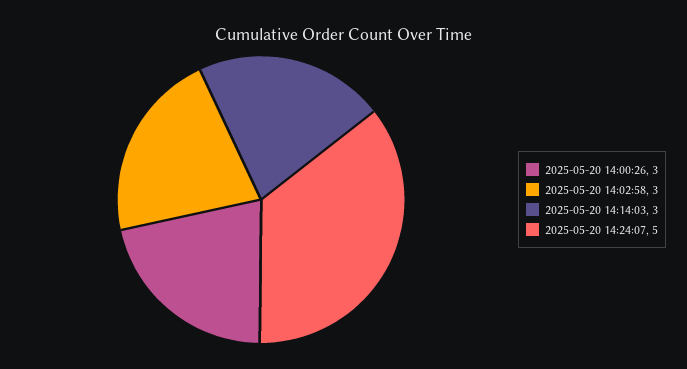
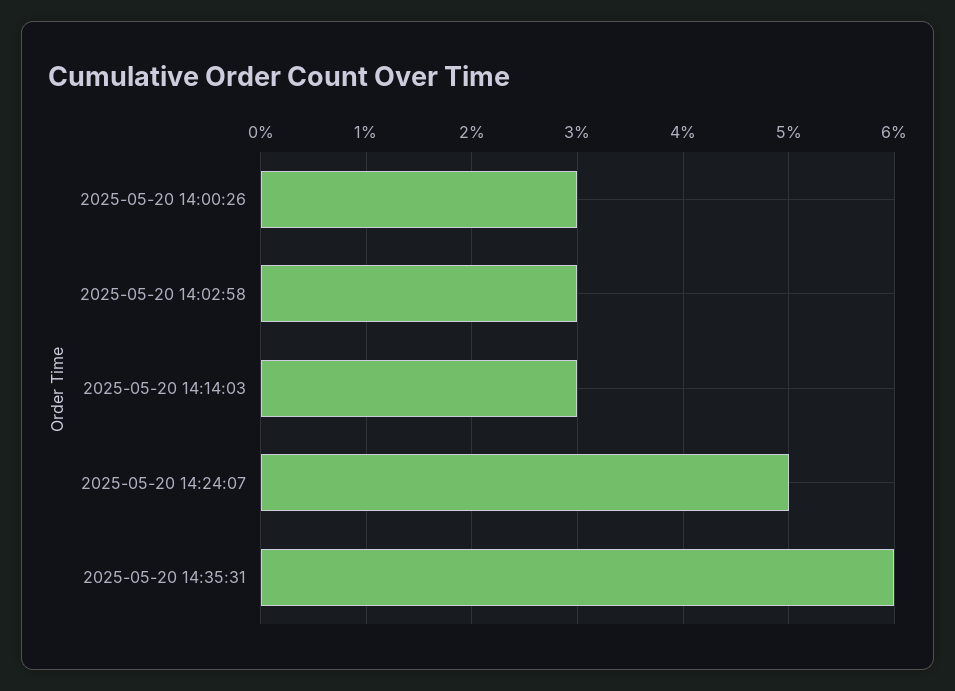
2025-05-20 14:35:31: none -> 6

